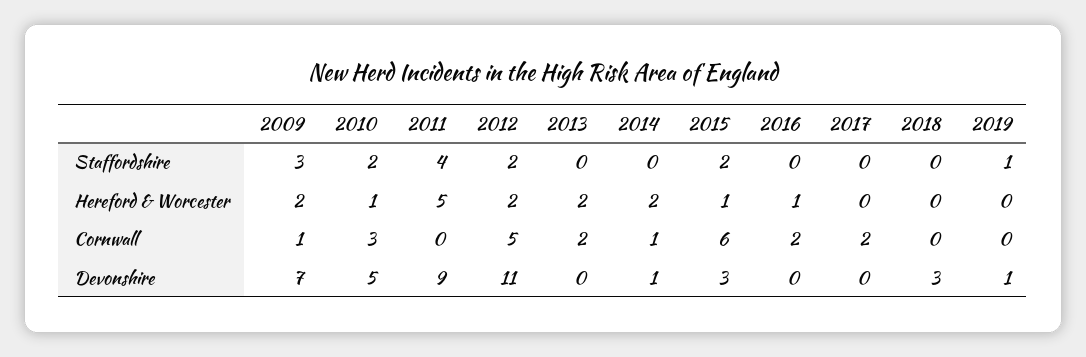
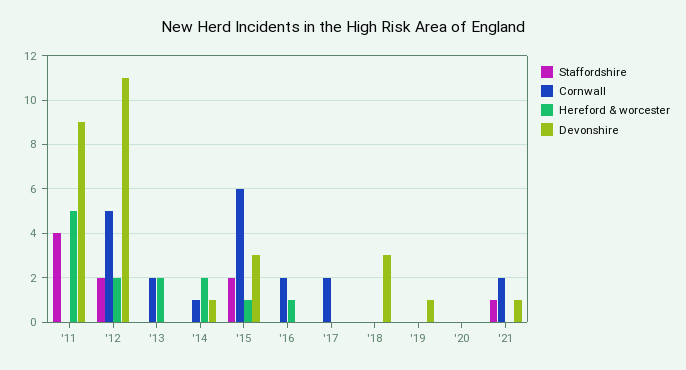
Staffordshire, 2009: 3 -> none
Staffordshire, 2010: 2 -> none
Staffordshire, 2019: 1 -> 0
Hereford & Worcester, 2009: 2 -> none
Hereford & Worcester, 2010: 1 -> none
Cornwall, 2009: 1 -> none
Cornwall, 2010: 3 -> none
Devonshire, 2009: 7 -> none
Devonshire, 2010: 5 -> none
Staffordshire, '20: none -> 0
Cornwall, '20: none -> 0
Hereford & Worcester, '20: none -> 0
Devonshire, '20: none -> 0
Staffordshire, '21: none -> 1
Cornwall, '21: none -> 2
Hereford & Worcester, '21: none -> 0
Devonshire, '21: none -> 1

